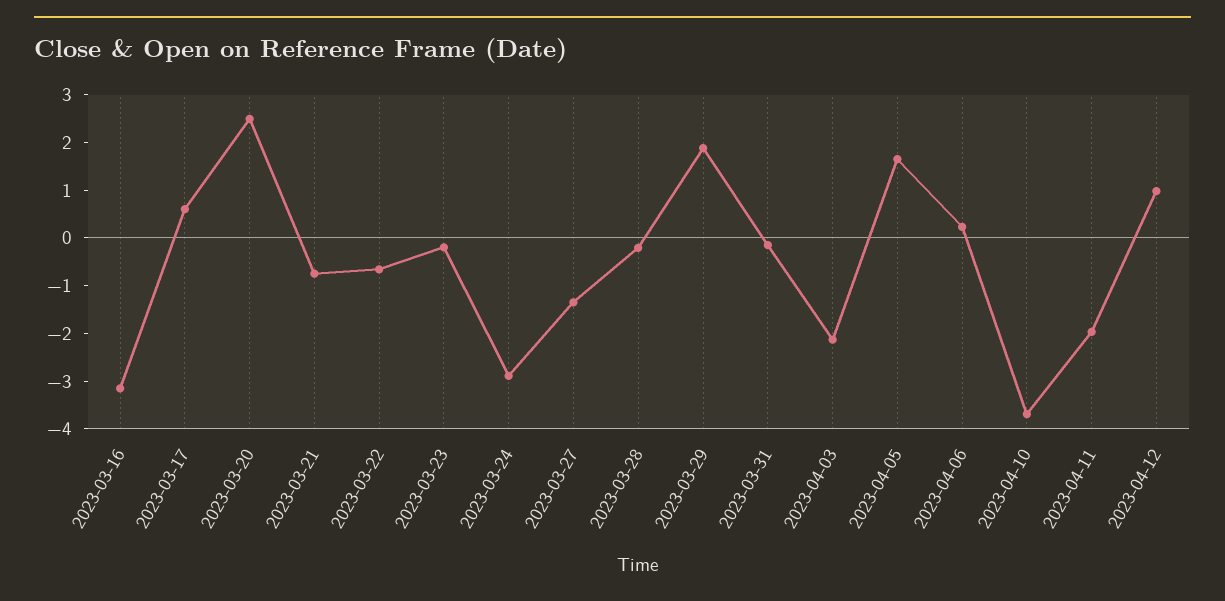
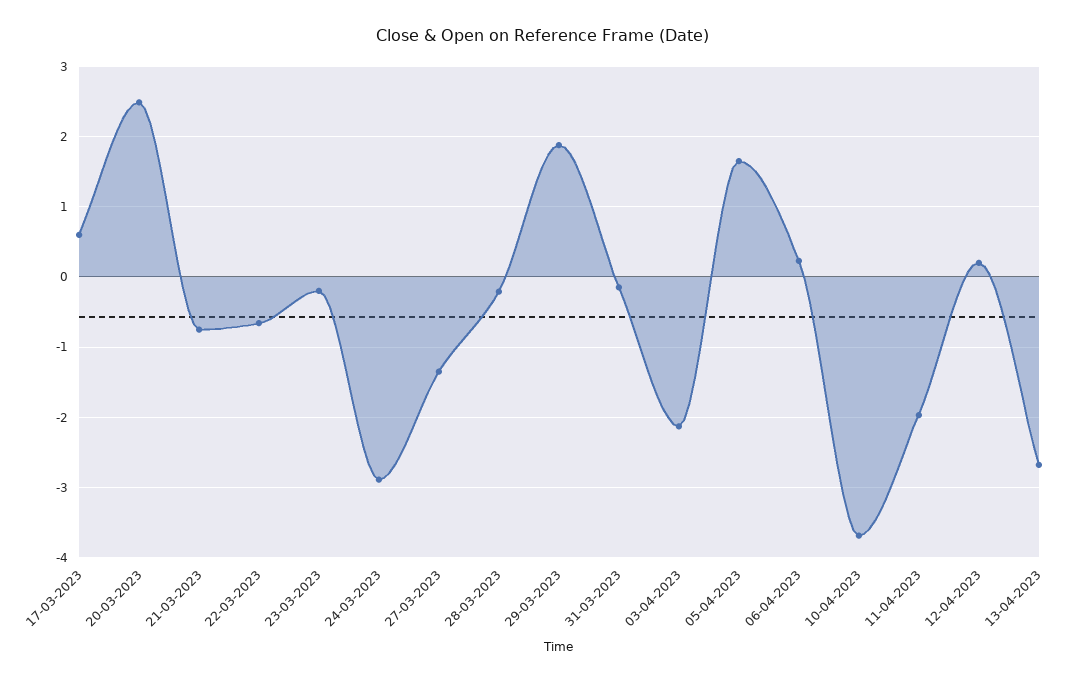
2023-03-16: -3.2 -> none
2023-04-12: 1 -> 0.2
13-04-2023: none -> -2.7

